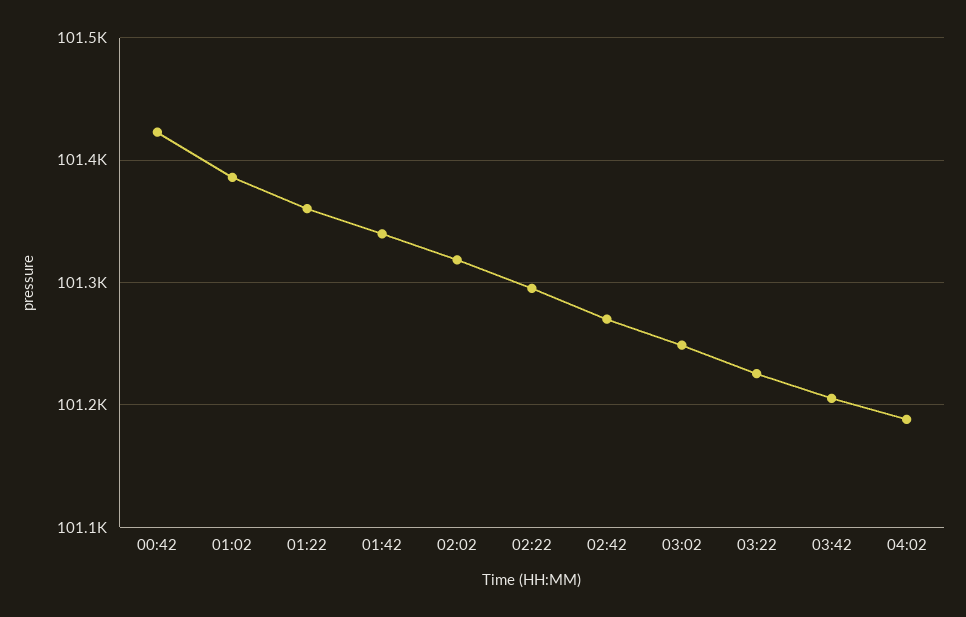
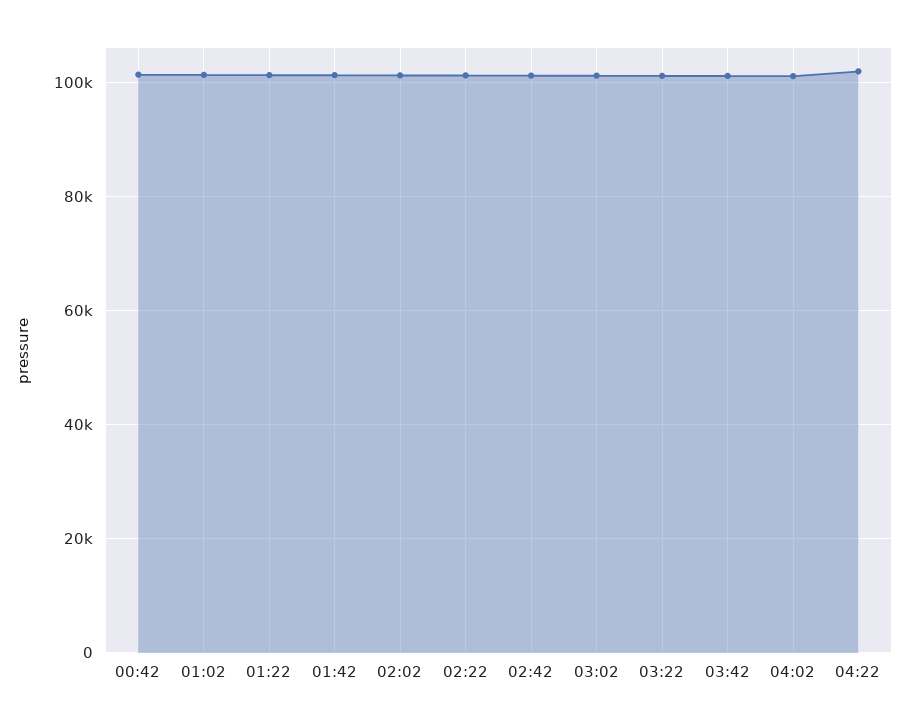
04:22: none -> 102000

